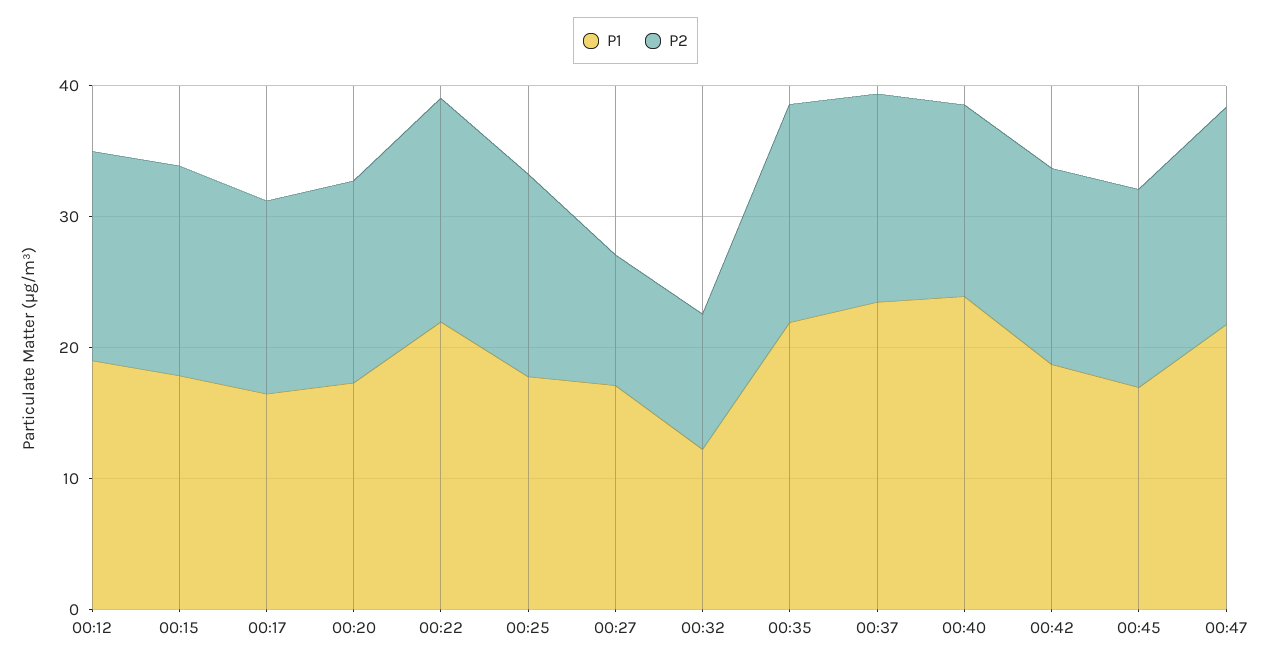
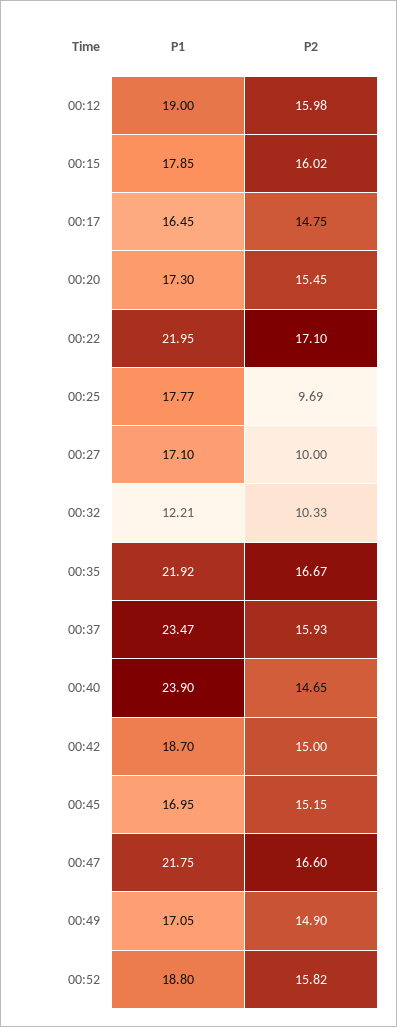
P2, 00:25: 16 -> 9.69
P1, 00:49: none -> 17.05
P2, 00:49: none -> 14.9
P1, 00:52: none -> 18.8
P2, 00:52: none -> 15.82

